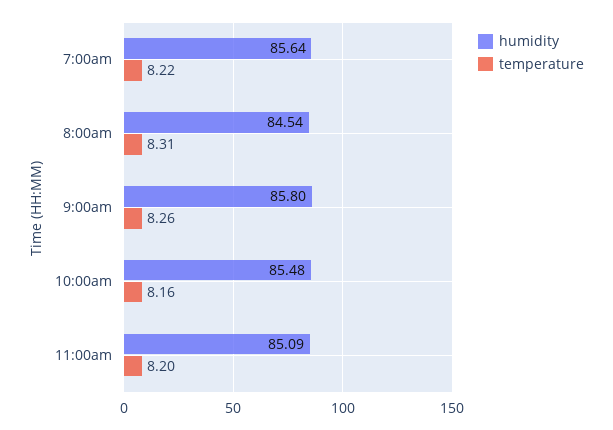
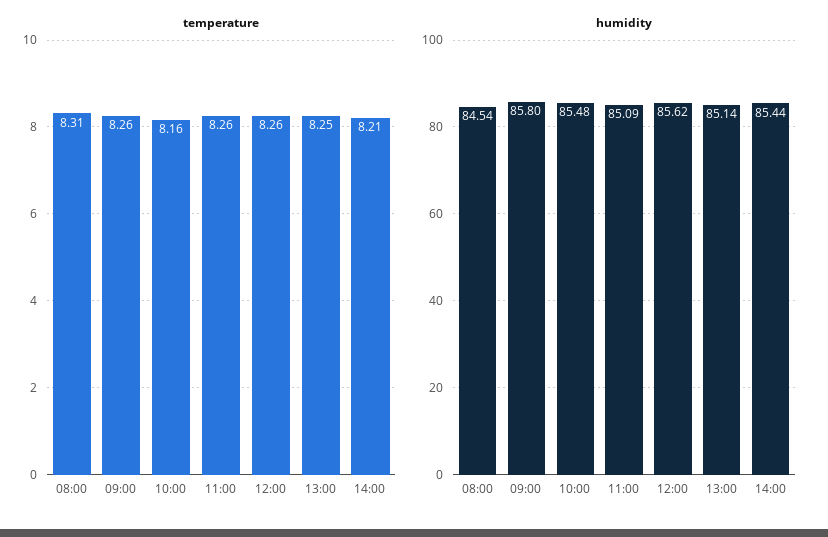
humidity, 7:00am: 85.64 -> none
temperature, 7:00am: 8.22 -> none
temperature, 11:00am: 8.2 -> 8.26
temperature, 12:00: none -> 8.26
temperature, 13:00: none -> 8.25
temperature, 14:00: none -> 8.21
humidity, 12:00: none -> 85.62
humidity, 13:00: none -> 85.14
humidity, 14:00: none -> 85.44

